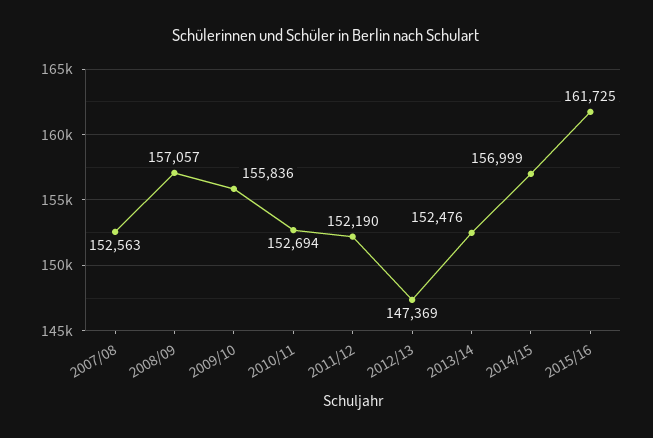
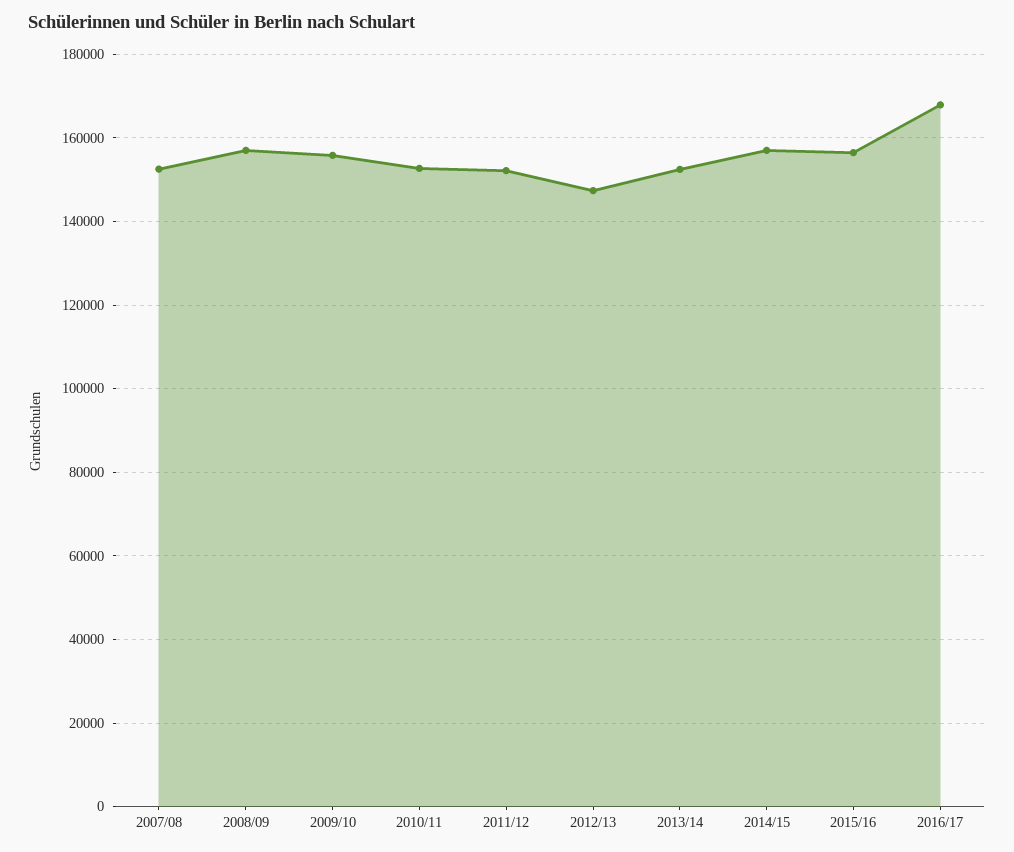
2015/16: 161725 -> 156000
2016/17: none -> 168000

